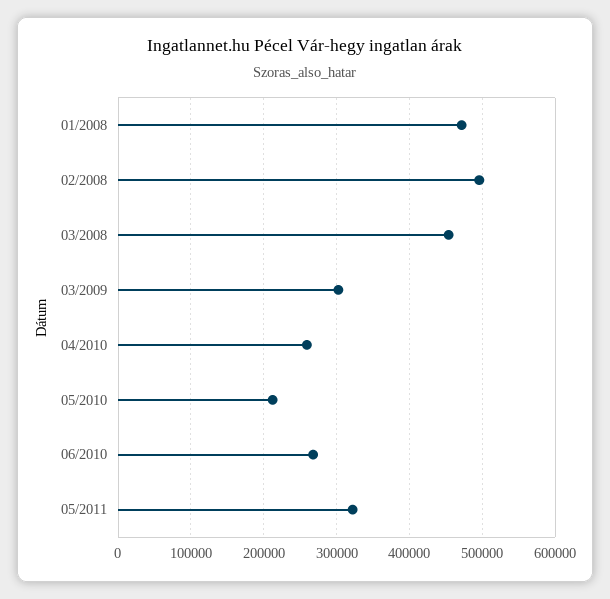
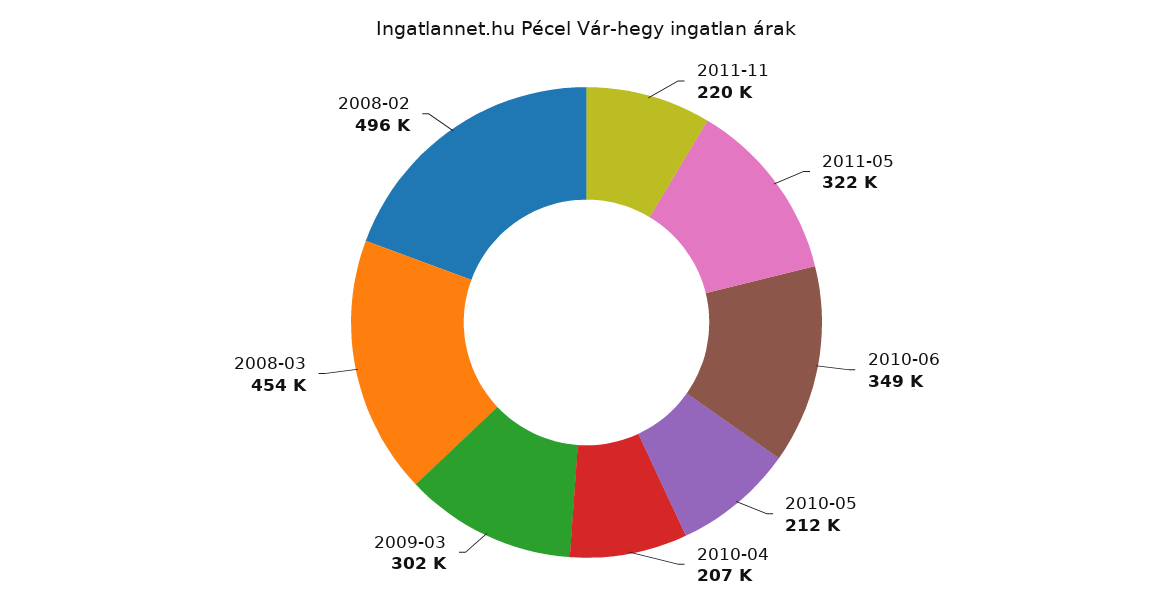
01/2008: 470000 -> none
04/2010: 260000 -> 207000
06/2010: 270000 -> 349000
2011-11: none -> 220000

